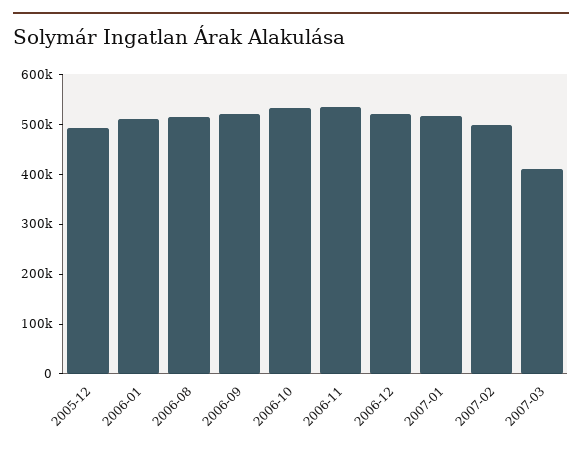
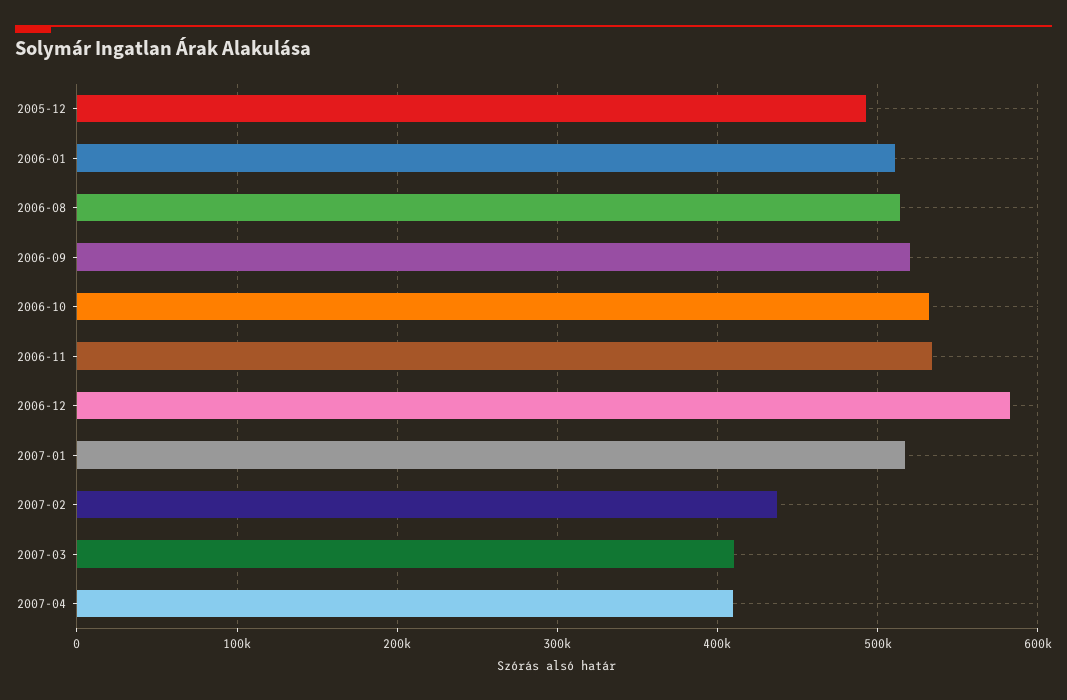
2006-12: 520000 -> 580000
2007-02: 500000 -> 440000
2007-04: none -> 410000

